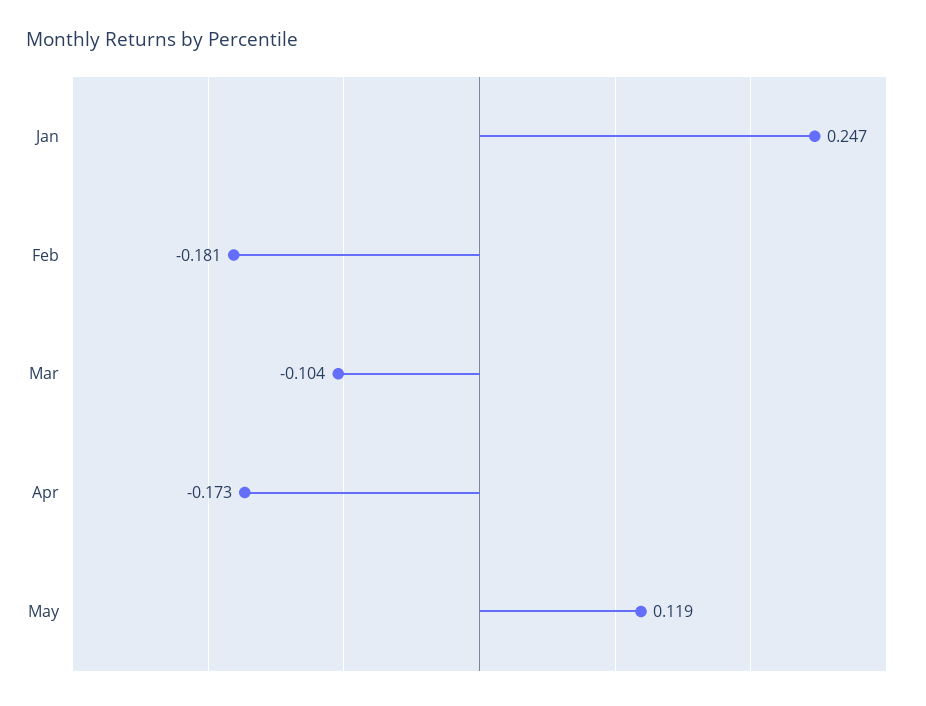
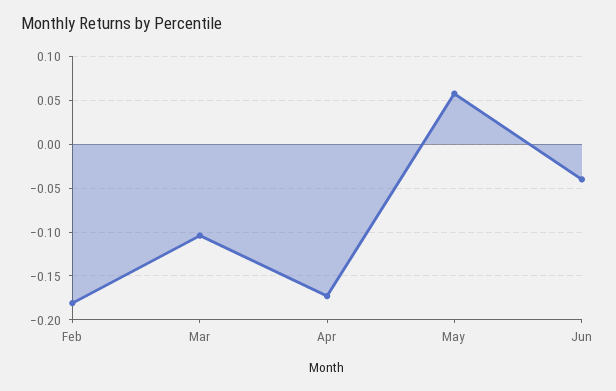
Jan: 0.247 -> none
May: 0.119 -> 0.06
Jun: none -> -0.04

